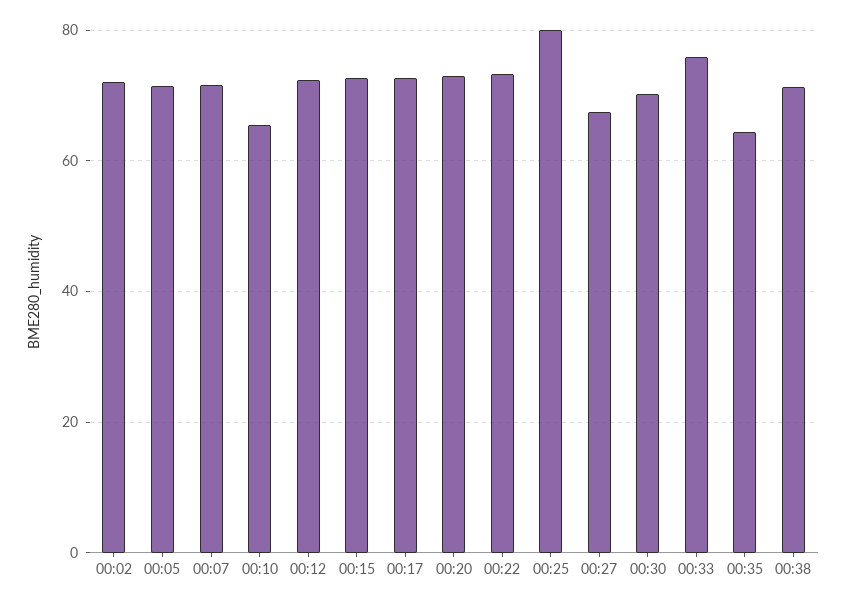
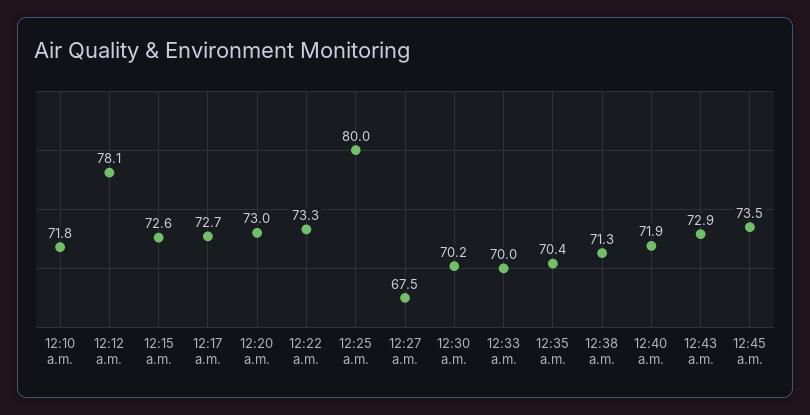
00:02: 72 -> none
00:05: 72 -> none
00:07: 72 -> none
00:10: 66 -> 71.8
00:12: 72 -> 78.1
00:33: 76 -> 70
00:35: 64 -> 70.4
12:40 a.m.: none -> 71.9
12:43 a.m.: none -> 72.9
12:45 a.m.: none -> 73.5

